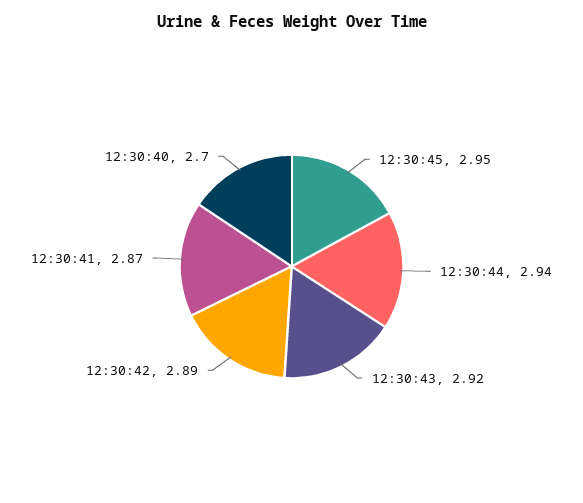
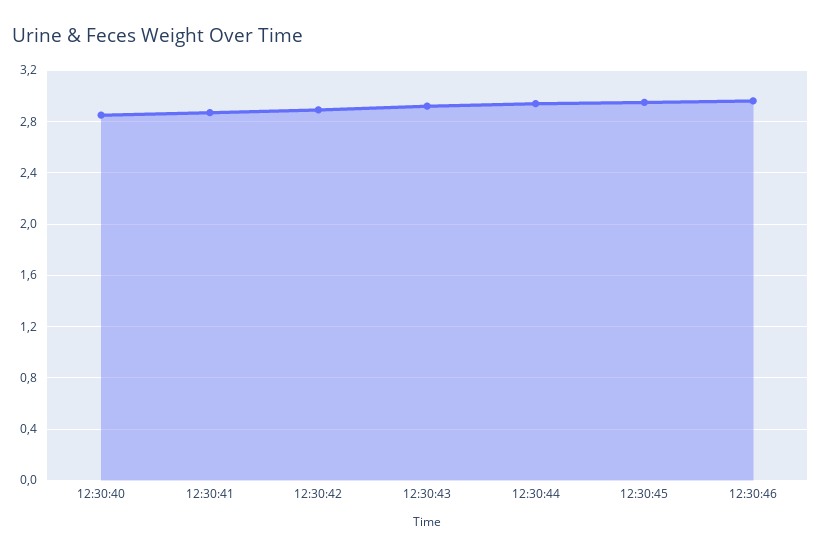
12:30:40: 2.7 -> 2.85
12:30:46: none -> 2.95

